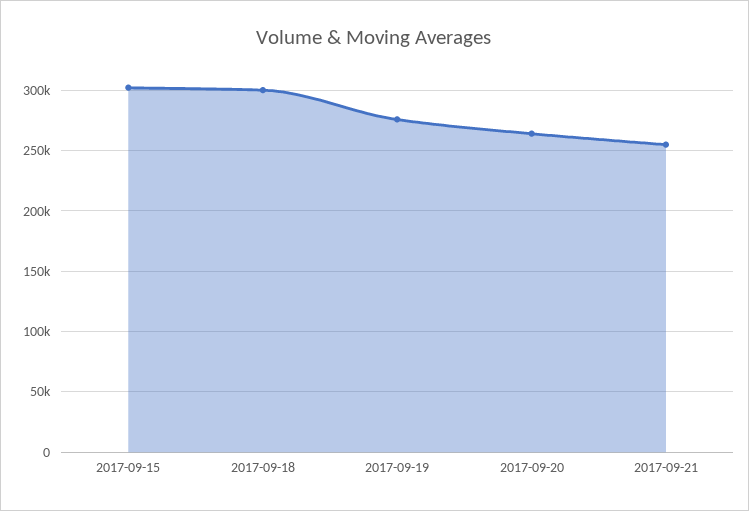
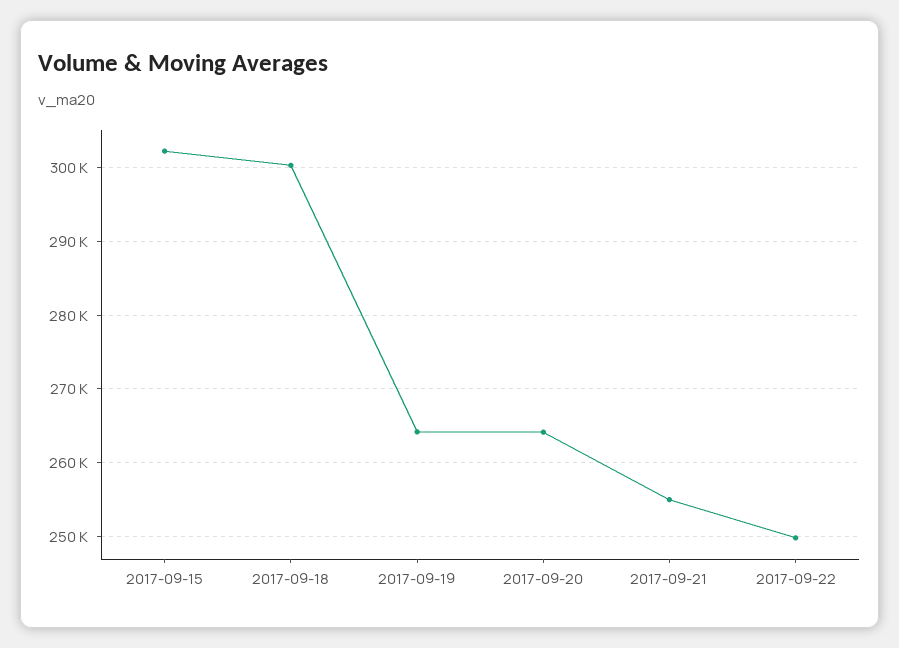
2017-09-19: 275000 -> 264000
2017-09-22: none -> 250000

